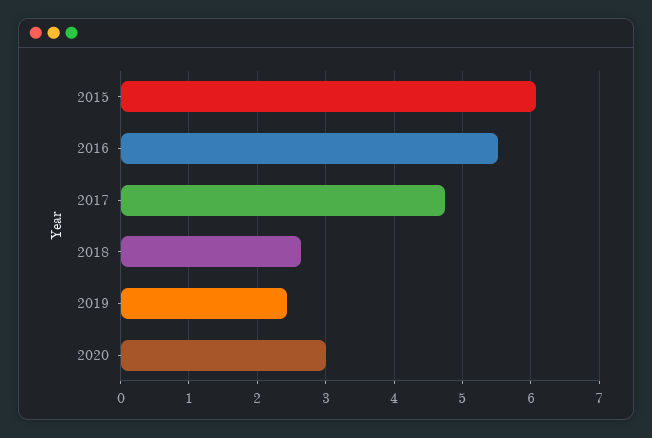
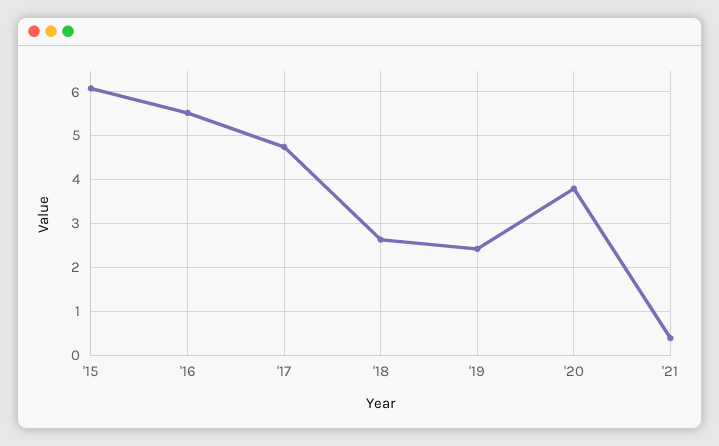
2020: 3 -> 3.8
'21: none -> 0.4

